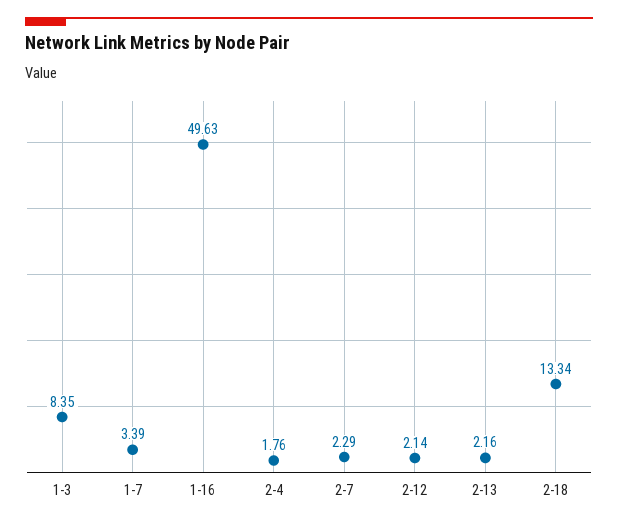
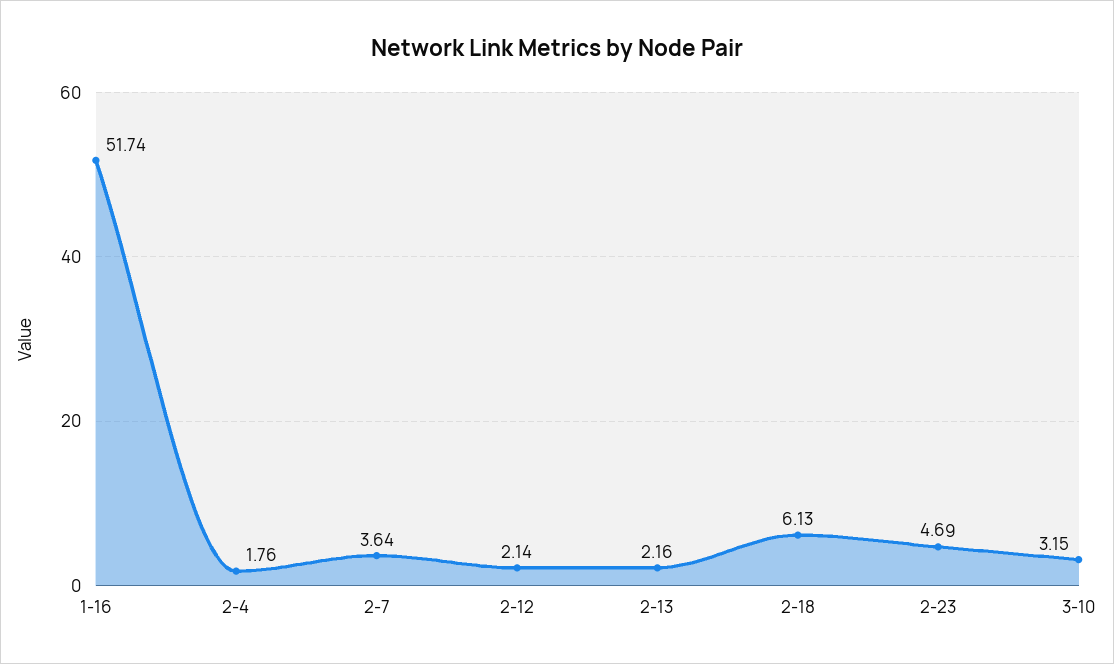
1-3: 8.35 -> none
1-7: 3.39 -> none
1-16: 49.63 -> 51.74
2-7: 2.29 -> 3.64
2-18: 13.34 -> 6.13
2-23: none -> 4.69
3-10: none -> 3.15

